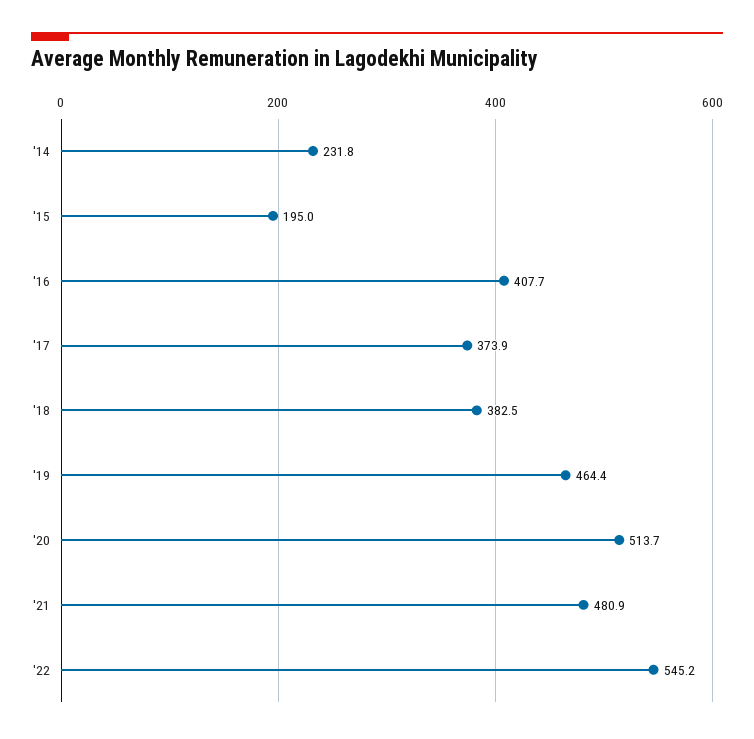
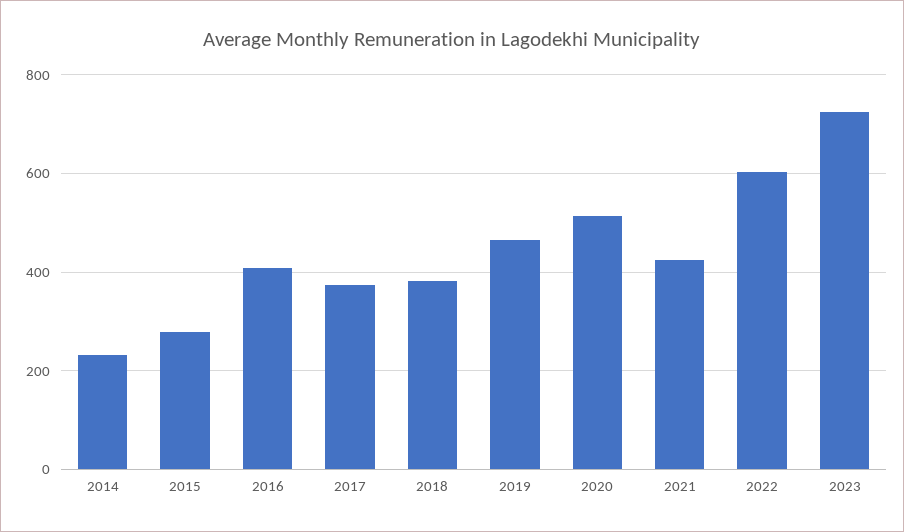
'15: 195 -> 280
'21: 480.9 -> 420
'22: 545.2 -> 600
2023: none -> 720

